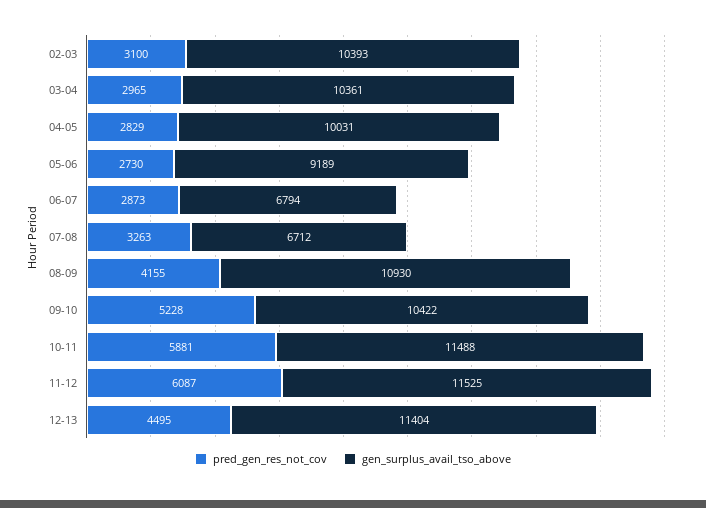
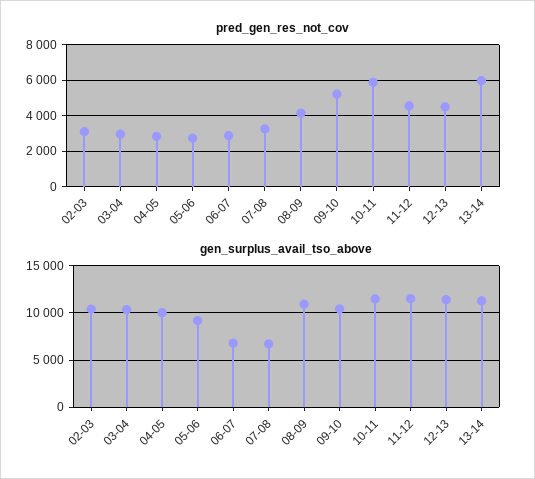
pred_gen_res_not_cov, 11-12: 6087 -> 4500
pred_gen_res_not_cov, 13-14: none -> 6000
gen_surplus_avail_tso_above, 13-14: none -> 11000

